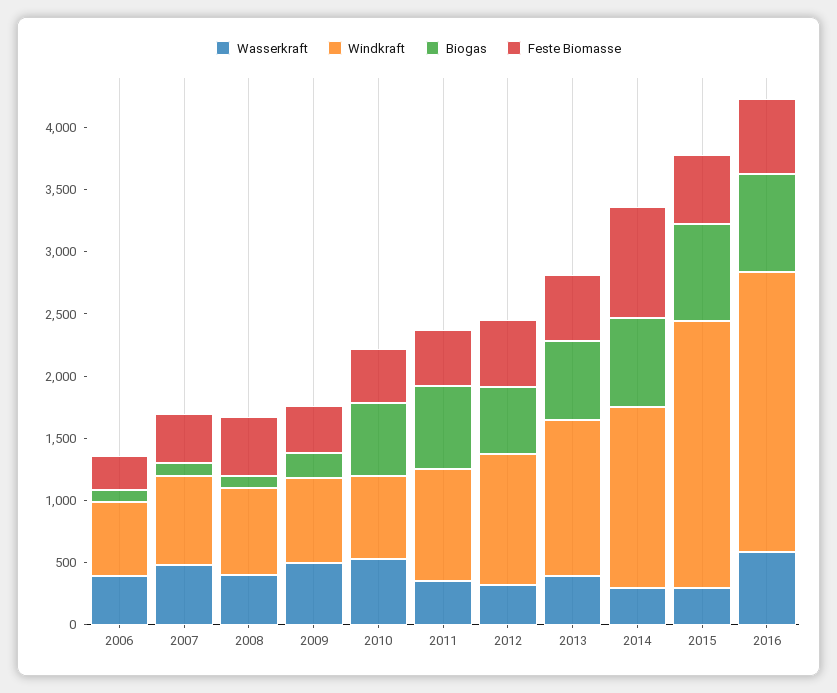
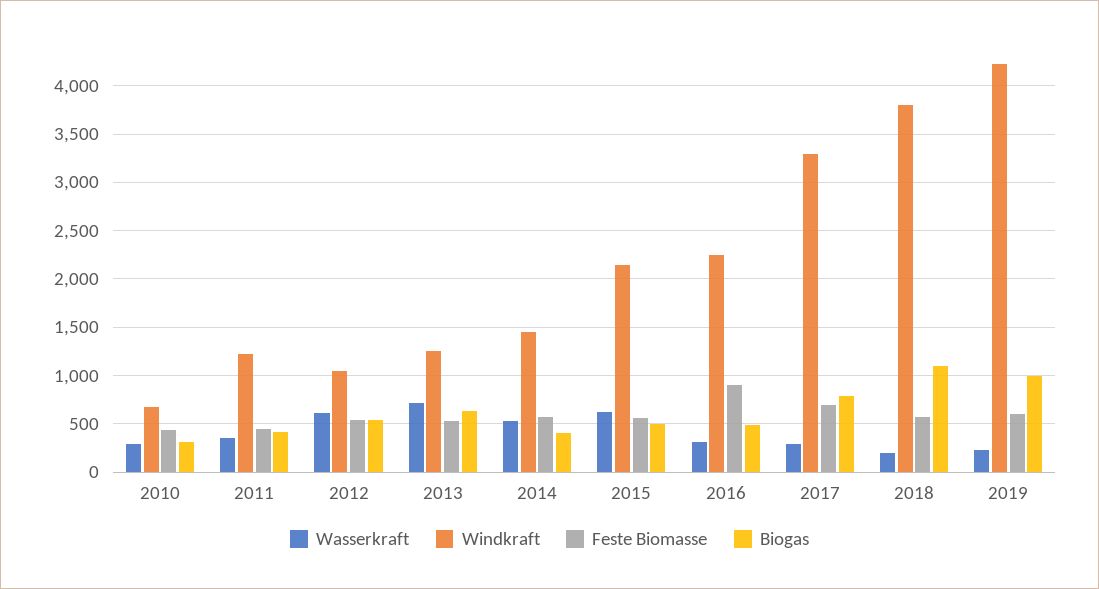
Wasserkraft, 2006: 400 -> none
Windkraft, 2006: 600 -> none
Biogas, 2006: 100 -> none
Feste Biomasse, 2006: 300 -> none
Wasserkraft, 2007: 500 -> none
Windkraft, 2007: 700 -> none
Biogas, 2007: 100 -> none
Feste Biomasse, 2007: 400 -> none
Wasserkraft, 2008: 400 -> none
Windkraft, 2008: 700 -> none
Biogas, 2008: 100 -> none
Feste Biomasse, 2008: 500 -> none
Wasserkraft, 2009: 500 -> none
Windkraft, 2009: 700 -> none
Biogas, 2009: 200 -> none
Feste Biomasse, 2009: 400 -> none
Wasserkraft, 2010: 500 -> 300
Biogas, 2010: 600 -> 300
Windkraft, 2011: 900 -> 1200
Biogas, 2011: 700 -> 400
Wasserkraft, 2012: 300 -> 600
Wasserkraft, 2013: 400 -> 700
Wasserkraft, 2014: 300 -> 500
Biogas, 2014: 700 -> 400
Feste Biomasse, 2014: 900 -> 600
Wasserkraft, 2015: 300 -> 600
Biogas, 2015: 800 -> 500
Wasserkraft, 2016: 600 -> 300
Biogas, 2016: 800 -> 500
Feste Biomasse, 2016: 600 -> 900
Wasserkraft, 2017: none -> 300
Windkraft, 2017: none -> 3300
Feste Biomasse, 2017: none -> 700
Biogas, 2017: none -> 800
Wasserkraft, 2018: none -> 200
Windkraft, 2018: none -> 3800
Feste Biomasse, 2018: none -> 600
Biogas, 2018: none -> 1100
Wasserkraft, 2019: none -> 200
Windkraft, 2019: none -> 4200
Feste Biomasse, 2019: none -> 600
Biogas, 2019: none -> 1000

